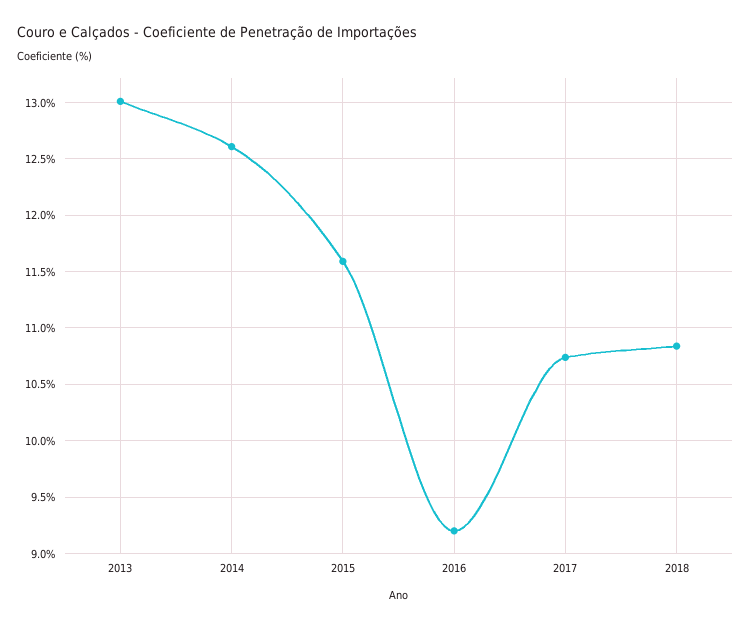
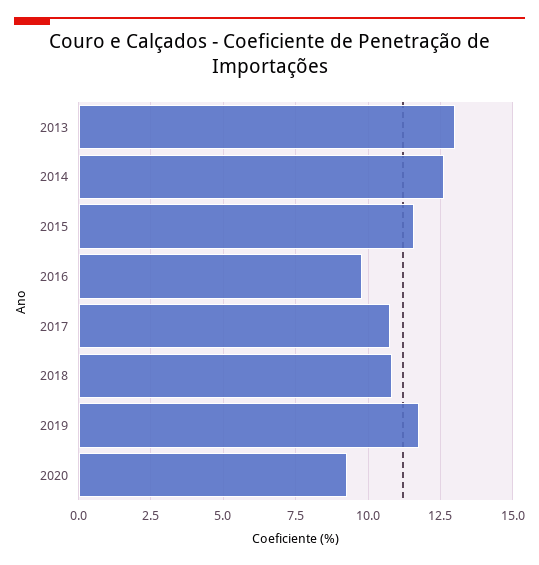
2016: 9.2 -> 9.75
2019: none -> 11.75
2020: none -> 9.25

